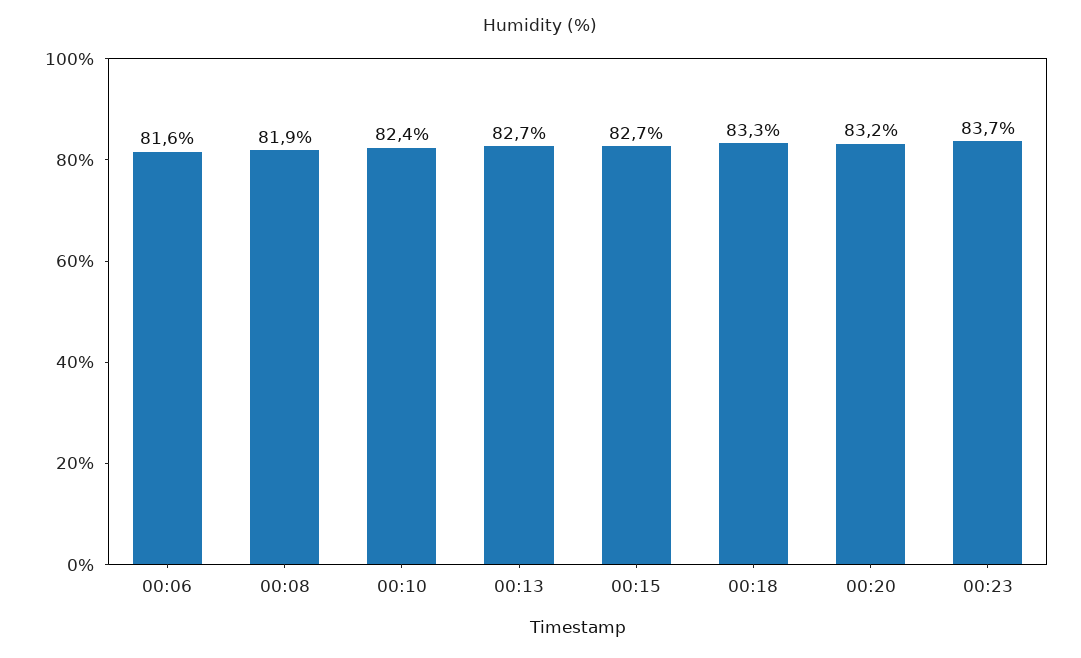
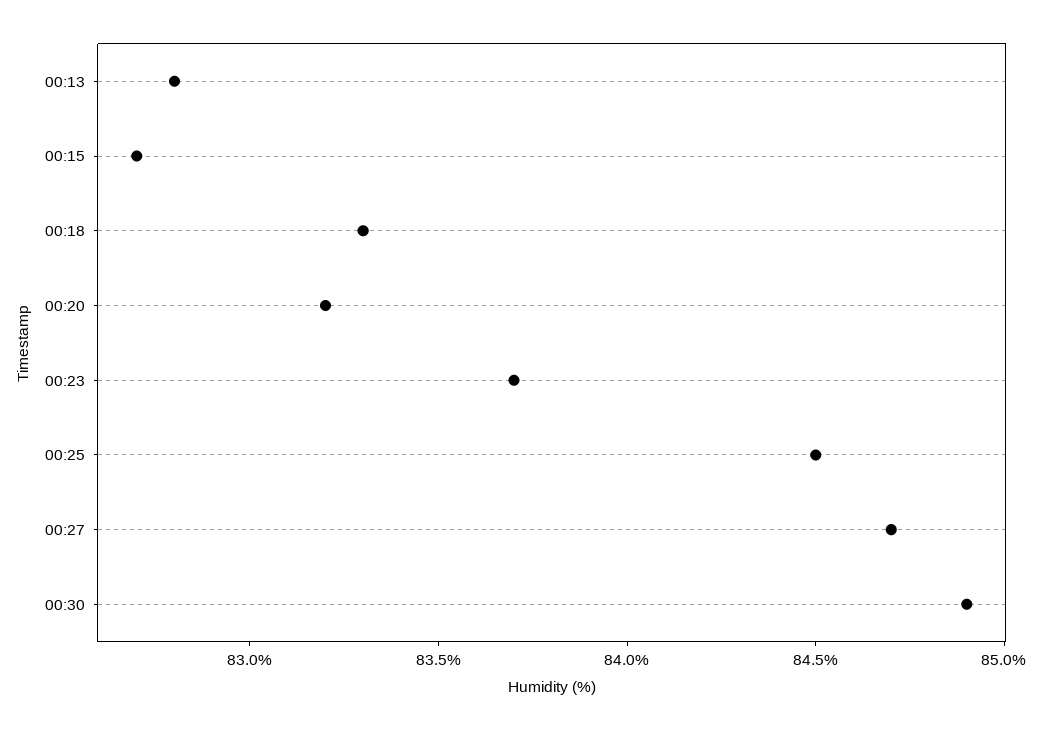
00:06: 81.6 -> none
00:08: 81.9 -> none
00:10: 82.4 -> none
00:13: 82.7 -> 82.8
00:25: none -> 84.5
00:27: none -> 84.7
00:30: none -> 84.9

